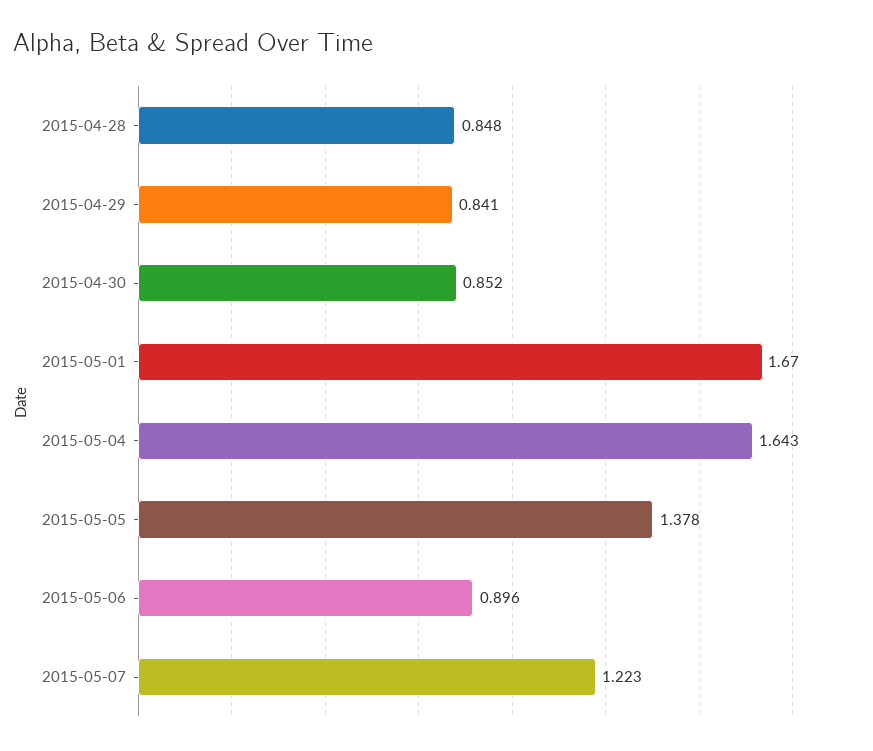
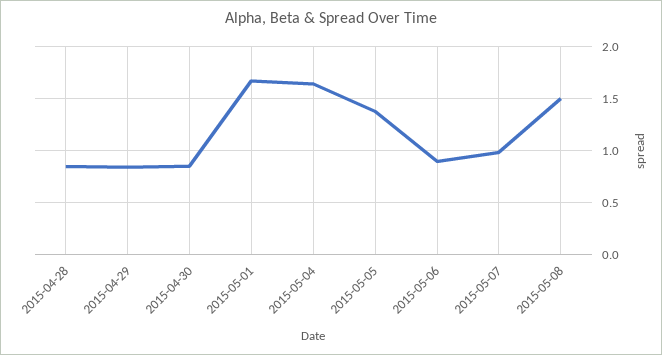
2015-05-07: 1.223 -> 1
2015-05-08: none -> 1.5

